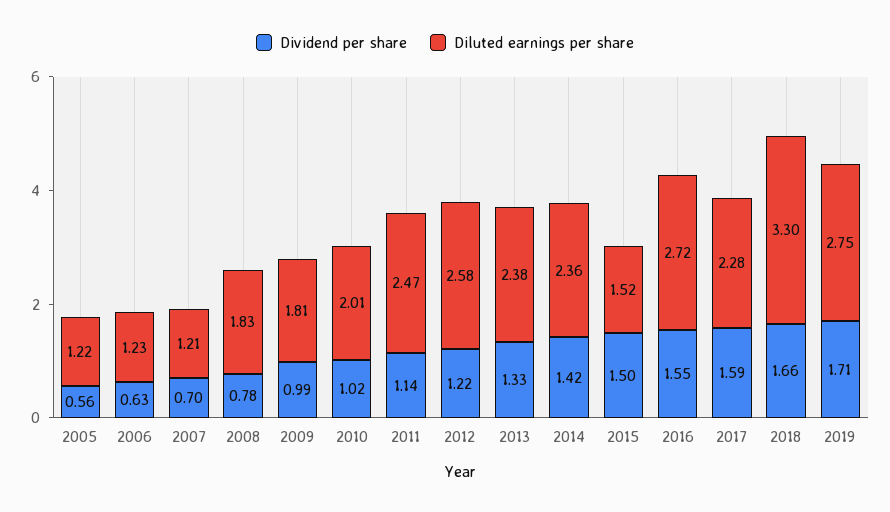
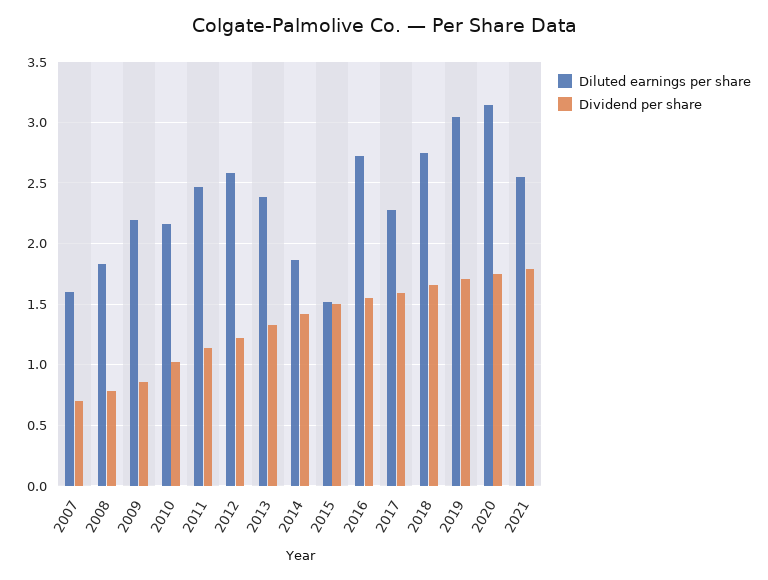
Dividend per share, 2005: 0.56 -> none
Diluted earnings per share, 2005: 1.22 -> none
Dividend per share, 2006: 0.63 -> none
Diluted earnings per share, 2006: 1.23 -> none
Diluted earnings per share, 2007: 1.21 -> 1.6
Dividend per share, 2009: 0.99 -> 0.85
Diluted earnings per share, 2009: 1.81 -> 2.2
Diluted earnings per share, 2010: 2.01 -> 2.15
Diluted earnings per share, 2014: 2.36 -> 1.85
Diluted earnings per share, 2018: 3.3 -> 2.75
Diluted earnings per share, 2019: 2.75 -> 3.05
Diluted earnings per share, 2020: none -> 3.15
Dividend per share, 2020: none -> 1.75
Diluted earnings per share, 2021: none -> 2.55
Dividend per share, 2021: none -> 1.8

